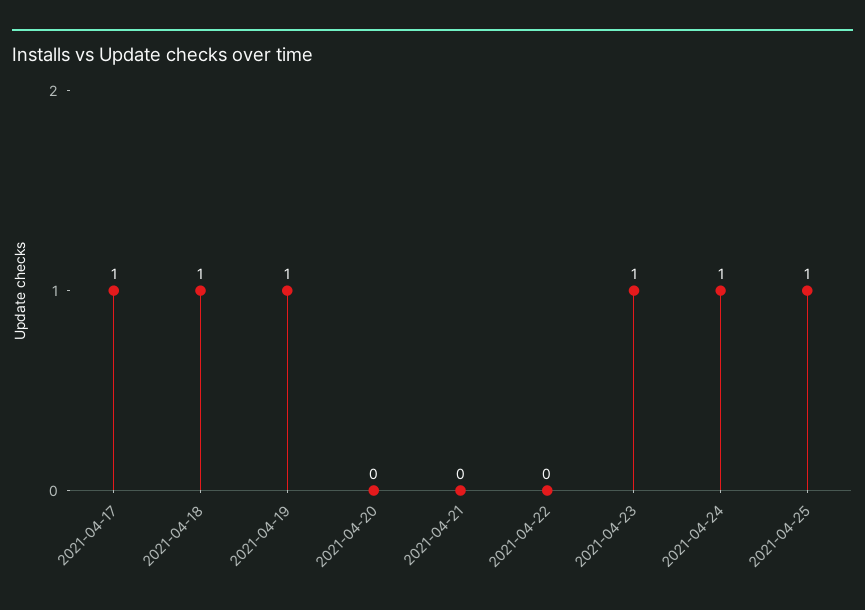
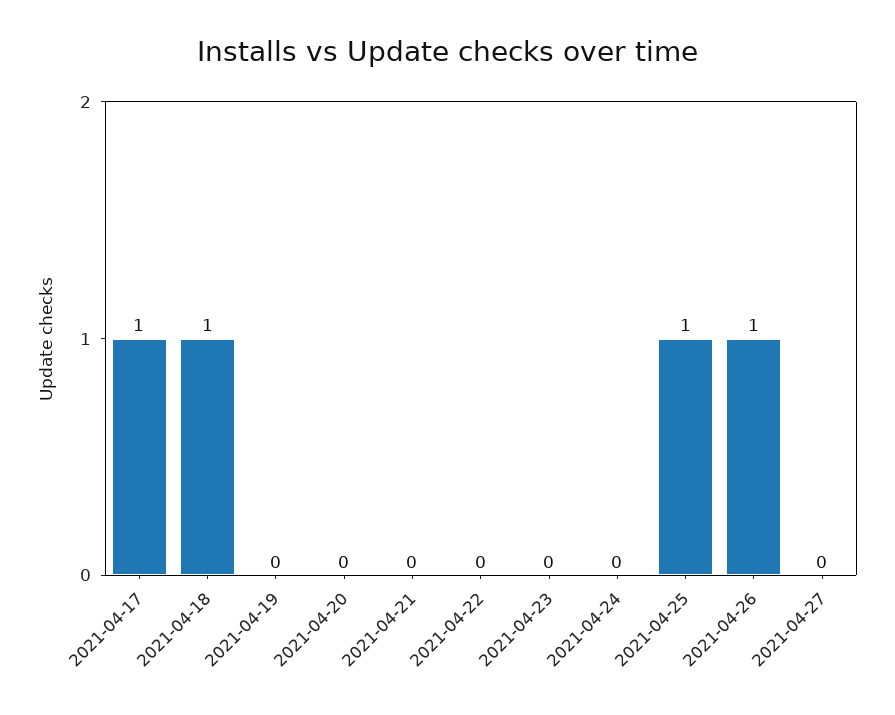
2021-04-19: 1 -> 0
2021-04-23: 1 -> 0
2021-04-24: 1 -> 0
2021-04-26: none -> 1
2021-04-27: none -> 0

